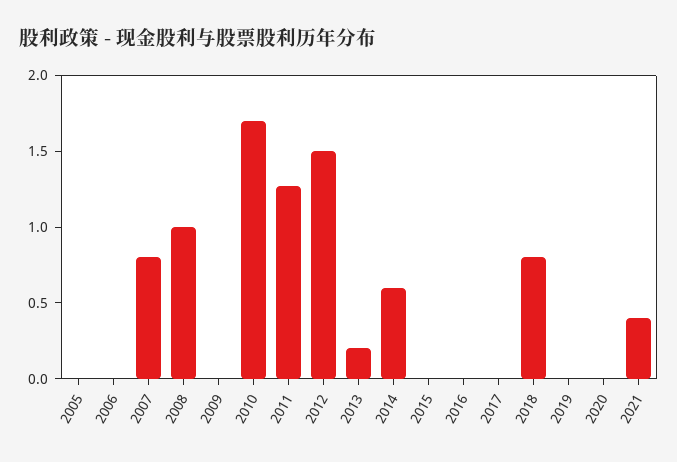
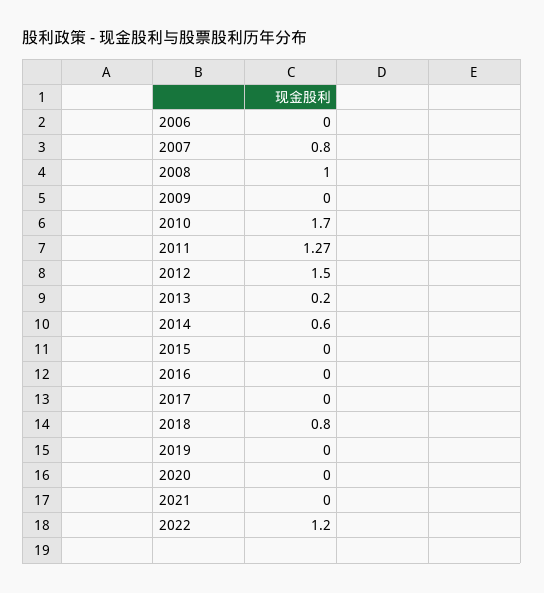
2005: 0 -> none
2021: 0.4 -> 0
2022: none -> 1.2

